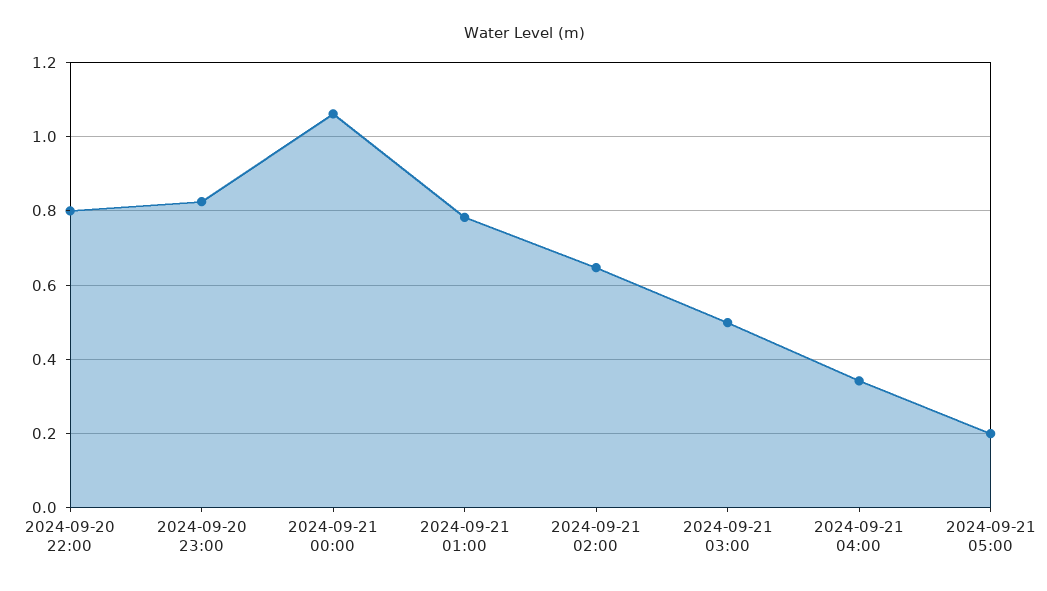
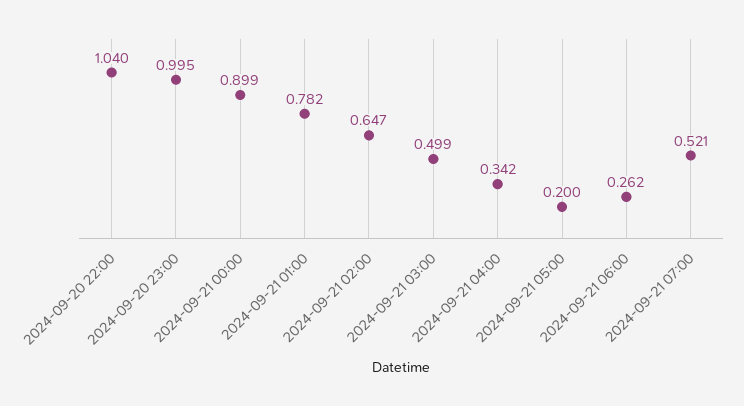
2024-09-20 22:00: 0.8 -> 1.04
2024-09-20 23:00: 0.82 -> 0.995
2024-09-21 00:00: 1.06 -> 0.899
2024-09-21 06:00: none -> 0.262
2024-09-21 07:00: none -> 0.521

